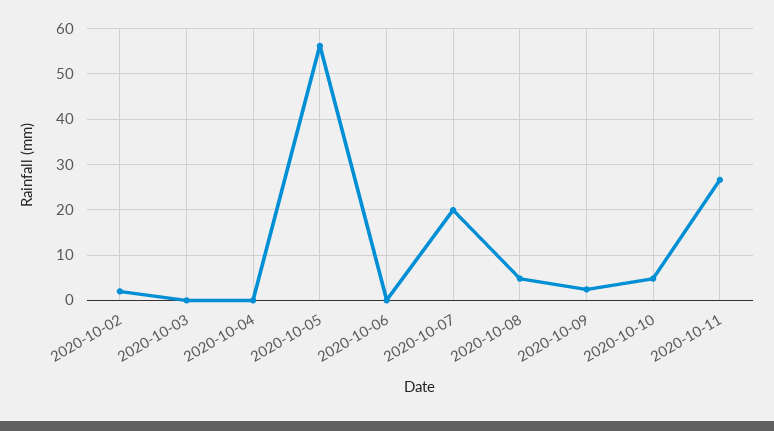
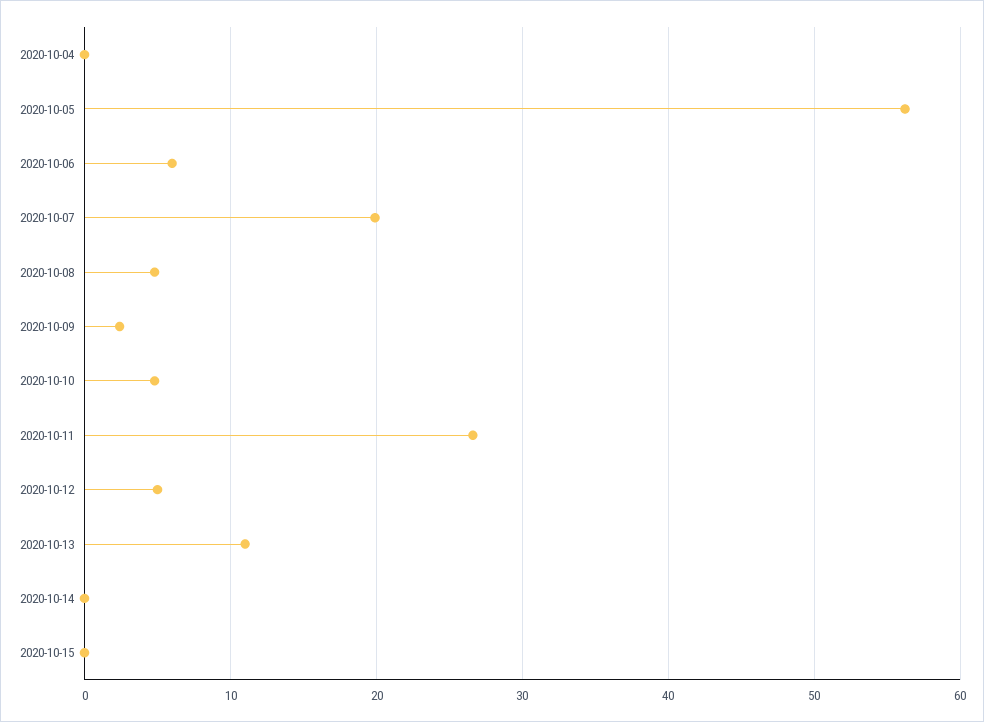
2020-10-02: 2 -> none
2020-10-03: 0 -> none
2020-10-06: 0 -> 6
2020-10-12: none -> 5
2020-10-13: none -> 11
2020-10-14: none -> 0
2020-10-15: none -> 0

